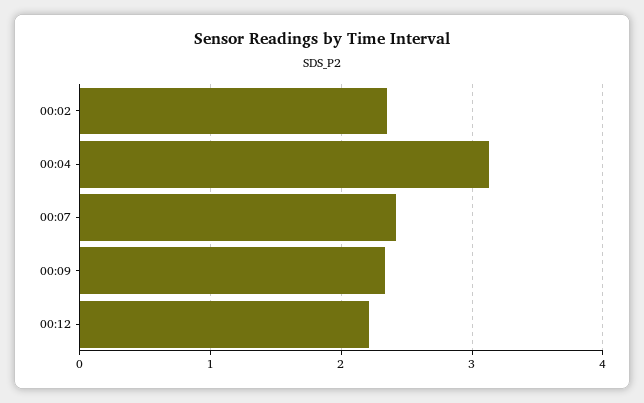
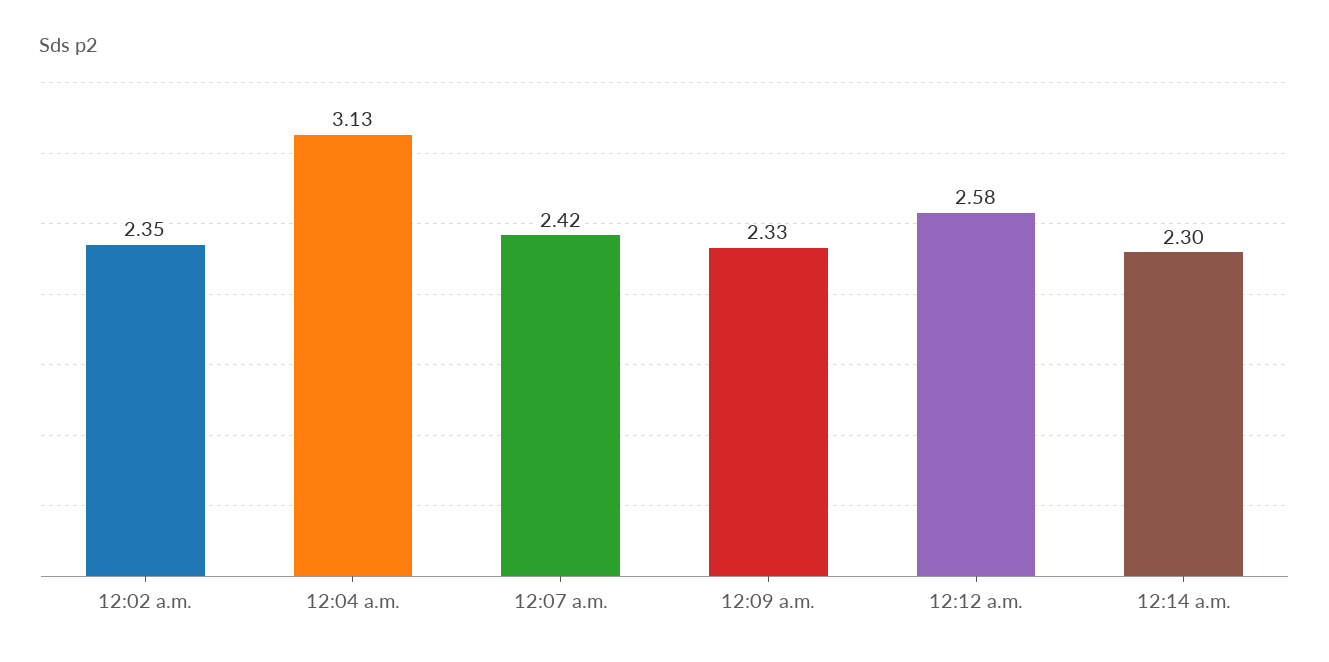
00:12: 2.2 -> 2.58
12:14 a.m.: none -> 2.3

